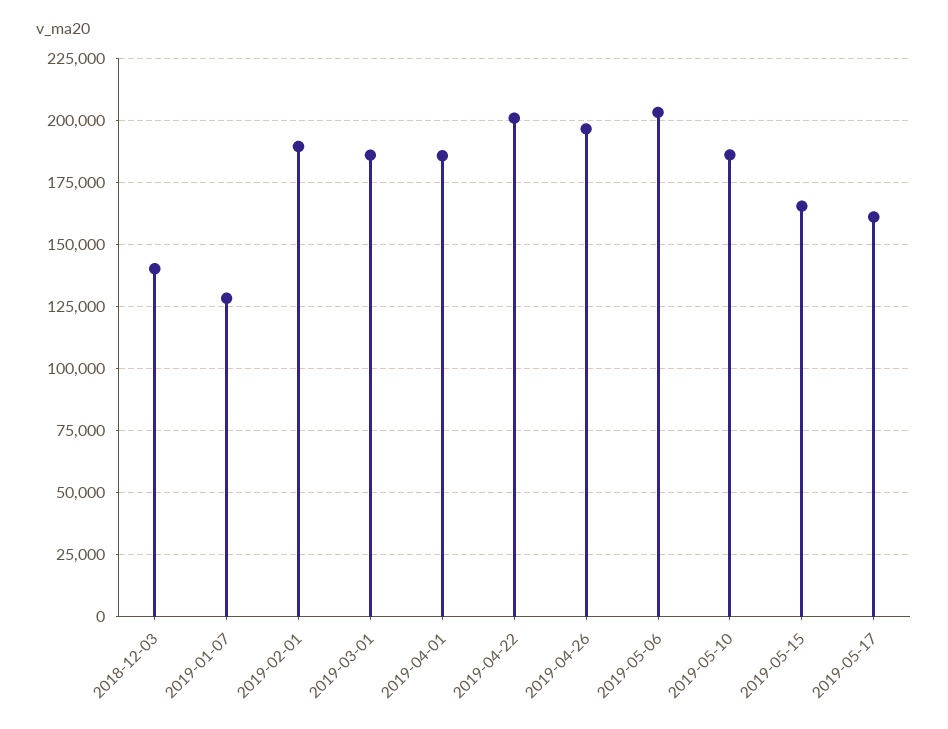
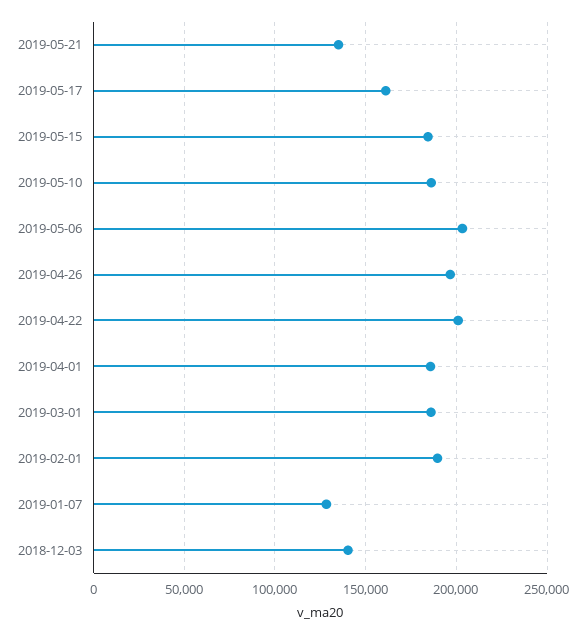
2019-05-15: 165000 -> 185000
2019-05-21: none -> 135000

